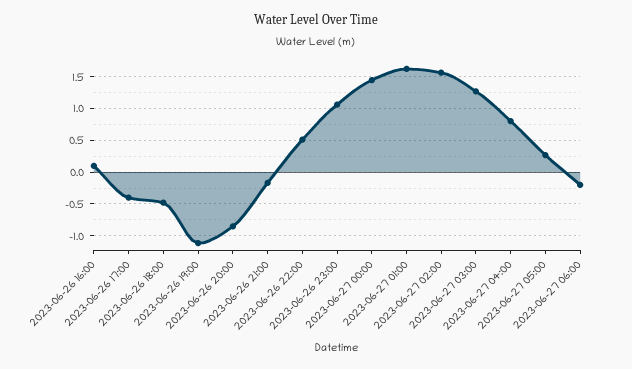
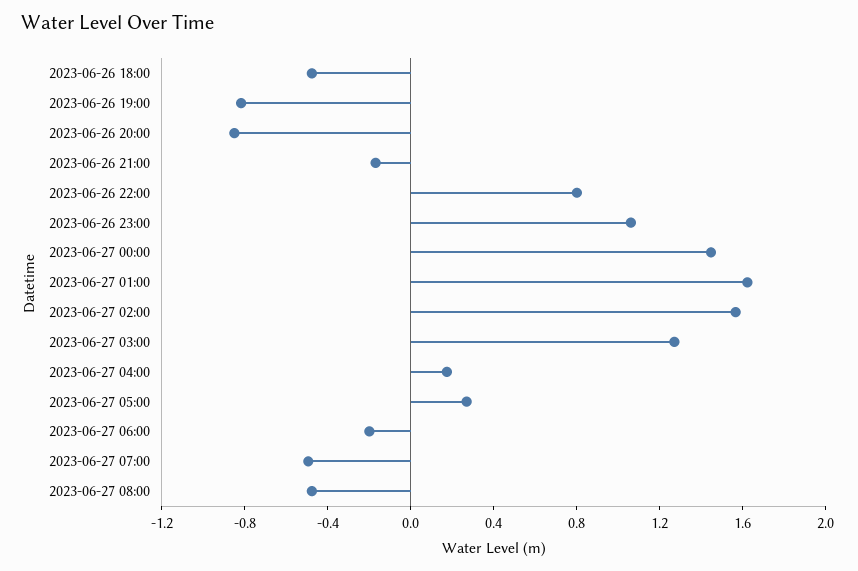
2023-06-26 16:00: 0.1 -> none
2023-06-26 17:00: -0.4 -> none
2023-06-26 19:00: -1.1 -> -0.8
2023-06-26 22:00: 0.5 -> 0.8
2023-06-27 04:00: 0.8 -> 0.2
2023-06-27 07:00: none -> -0.5
2023-06-27 08:00: none -> -0.5

